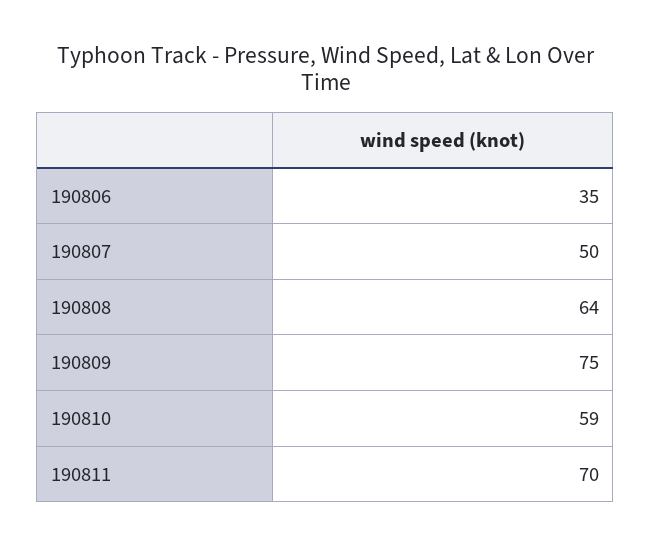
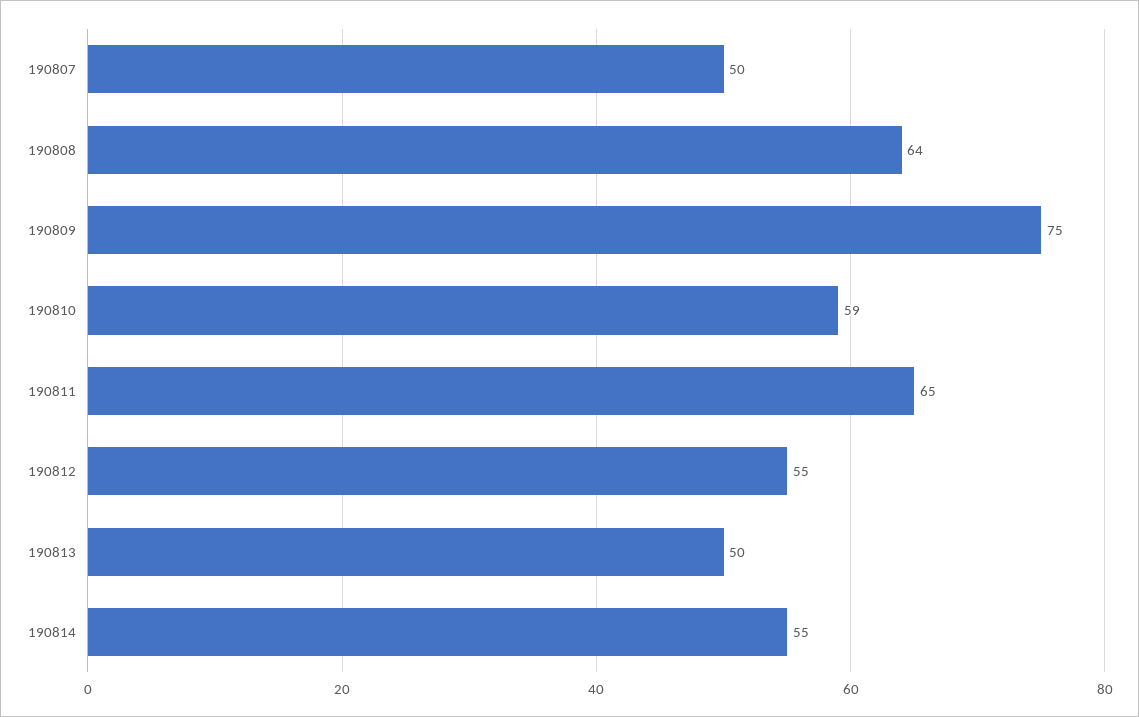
190806: 35 -> none
190811: 70 -> 65
190812: none -> 55
190813: none -> 50
190814: none -> 55

